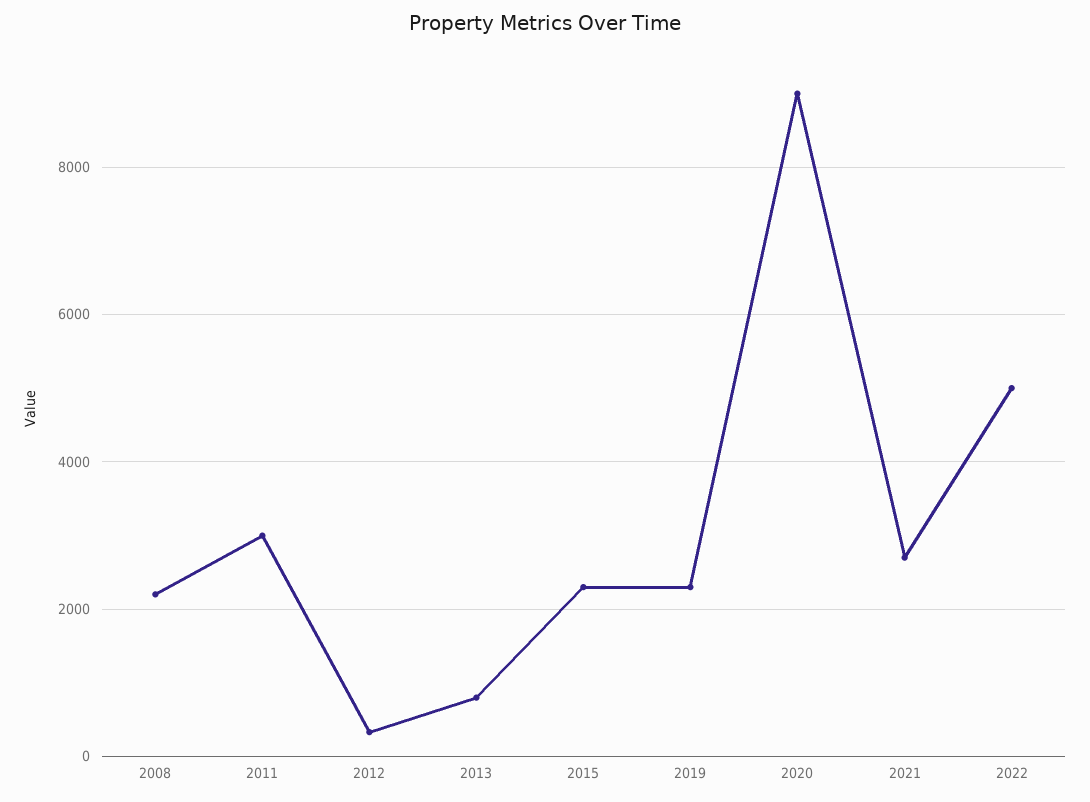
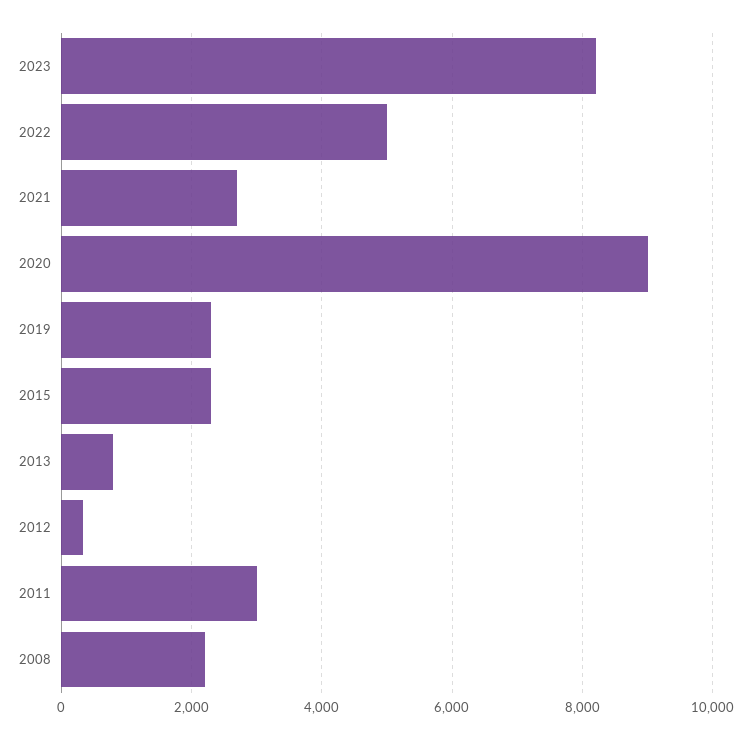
2023: none -> 8200

